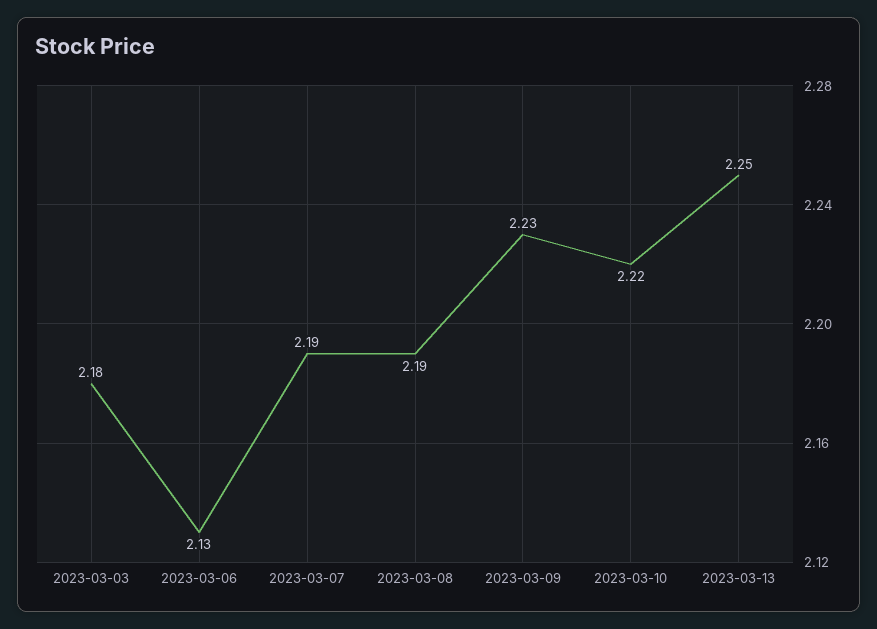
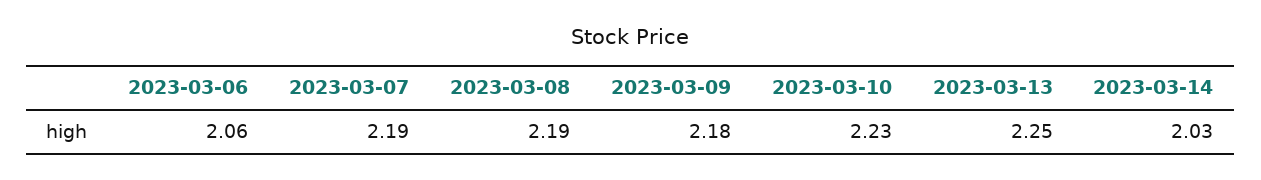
2023-03-03: 2.18 -> none
2023-03-06: 2.13 -> 2.06
2023-03-09: 2.23 -> 2.18
2023-03-10: 2.22 -> 2.23
2023-03-14: none -> 2.03

